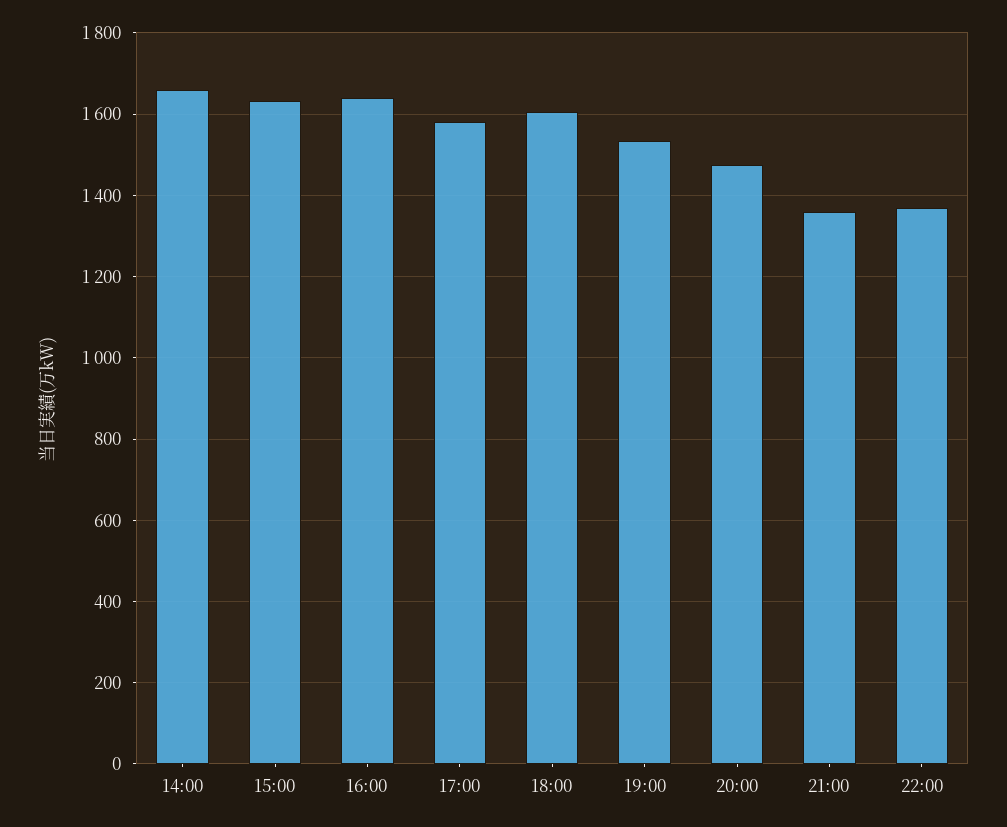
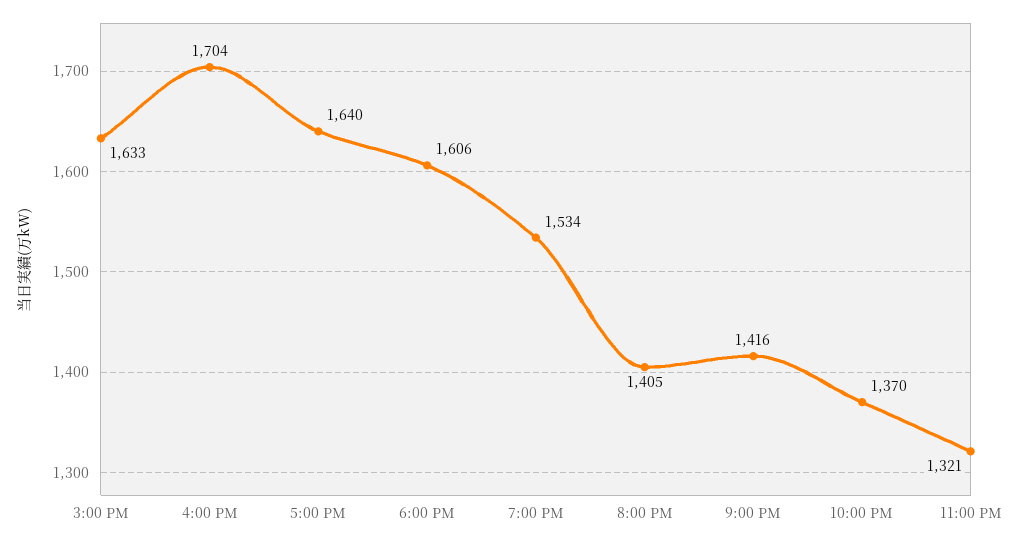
14:00: 1660 -> none
16:00: 1640 -> 1704
17:00: 1580 -> 1640
20:00: 1480 -> 1405
21:00: 1360 -> 1416
11:00 PM: none -> 1321

